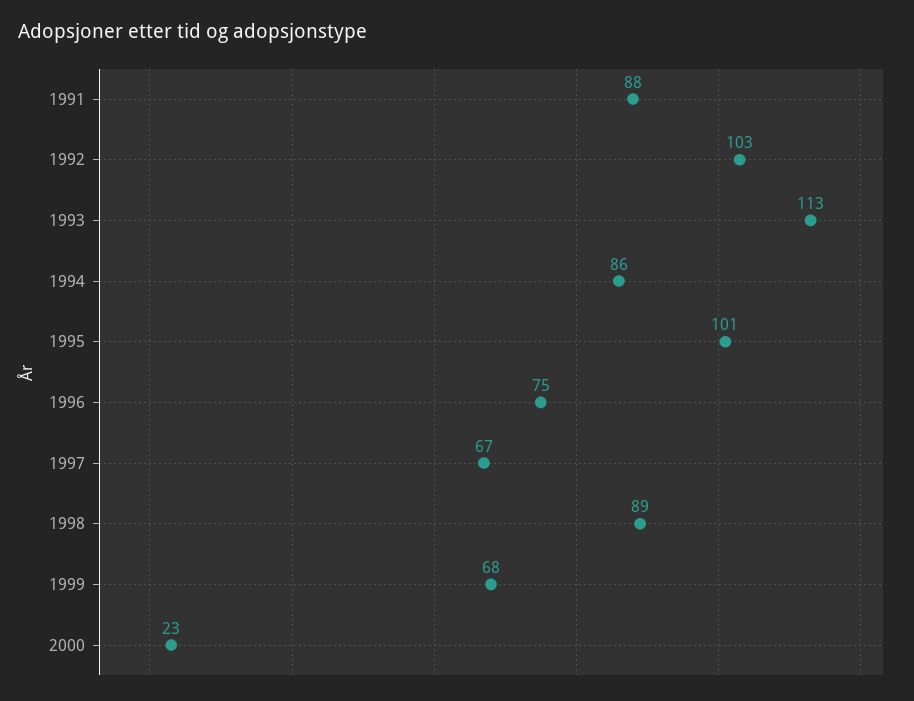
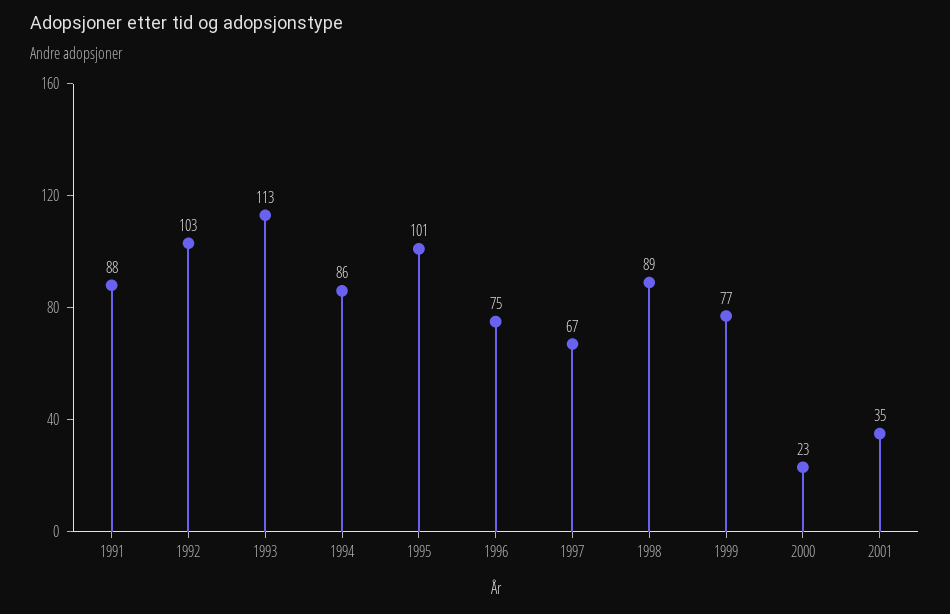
1999: 68 -> 77
2001: none -> 35

